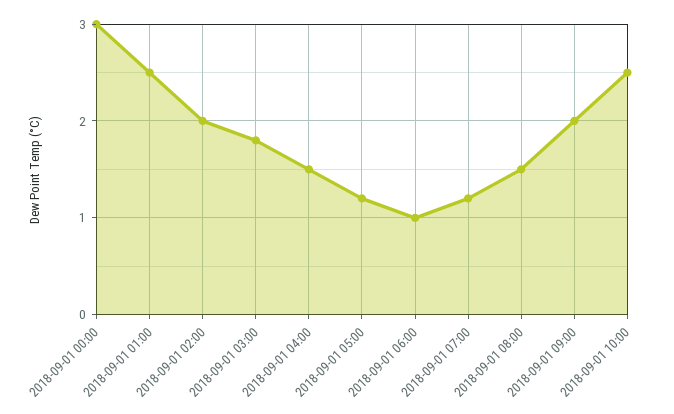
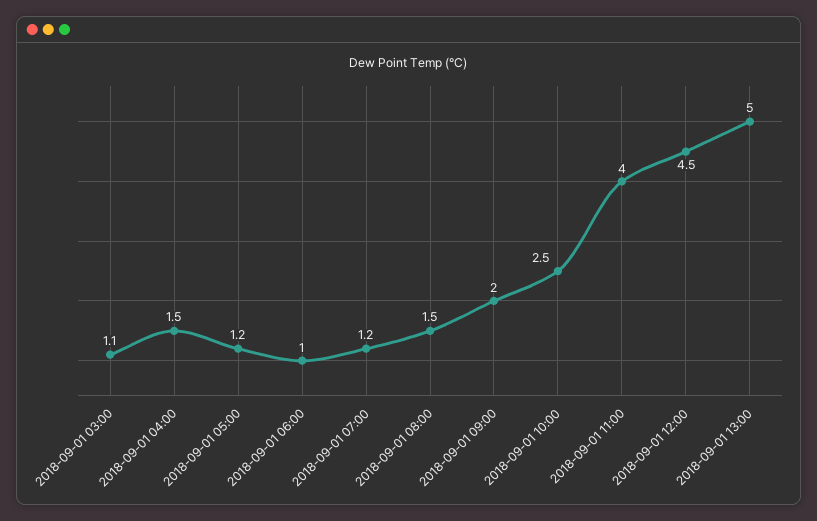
2018-09-01 00:00: 3 -> none
2018-09-01 01:00: 2.5 -> none
2018-09-01 02:00: 2 -> none
2018-09-01 03:00: 1.8 -> 1.1
2018-09-01 11:00: none -> 4
2018-09-01 12:00: none -> 4.5
2018-09-01 13:00: none -> 5

